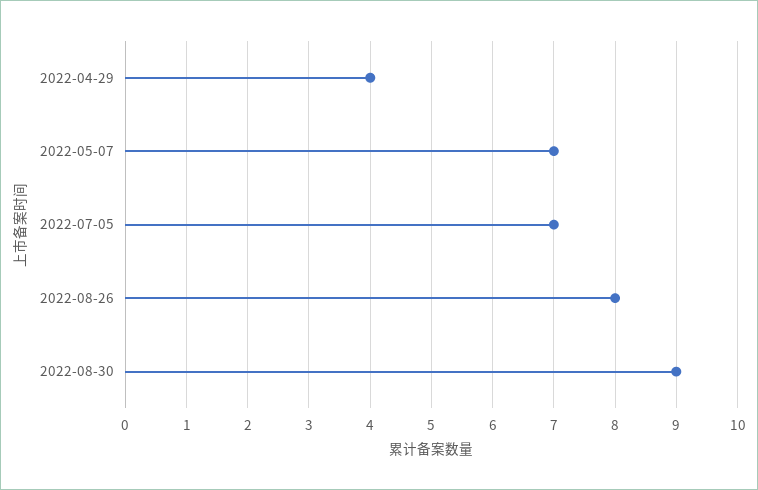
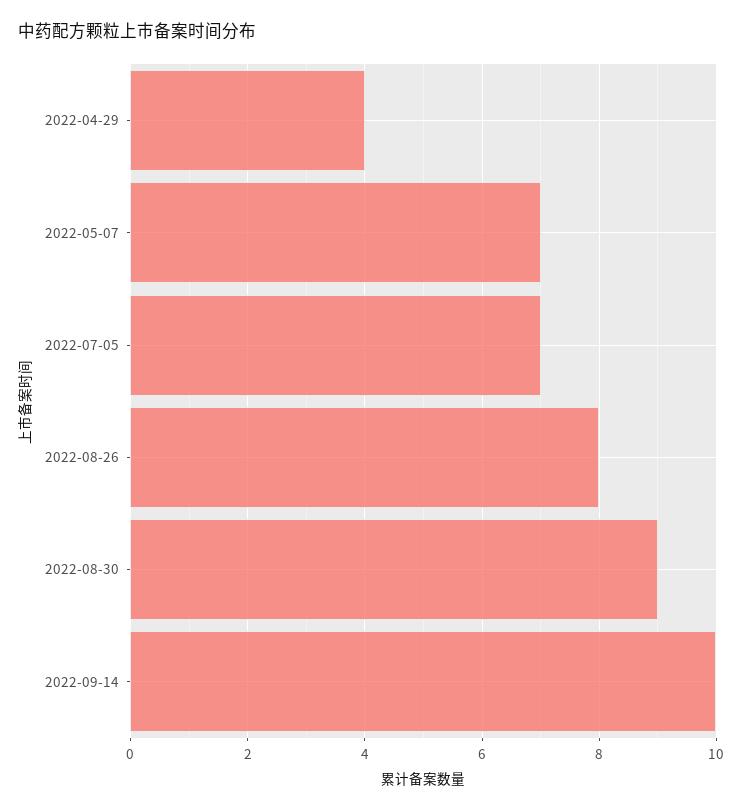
2022-09-14: none -> 10

